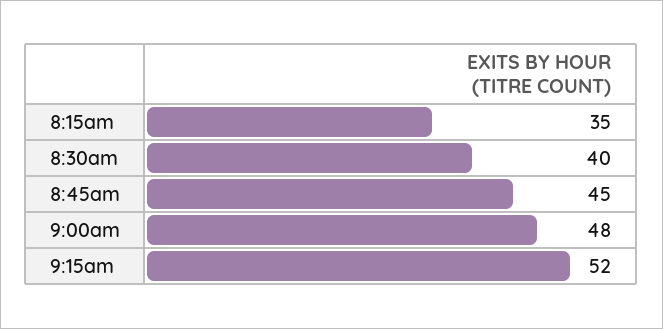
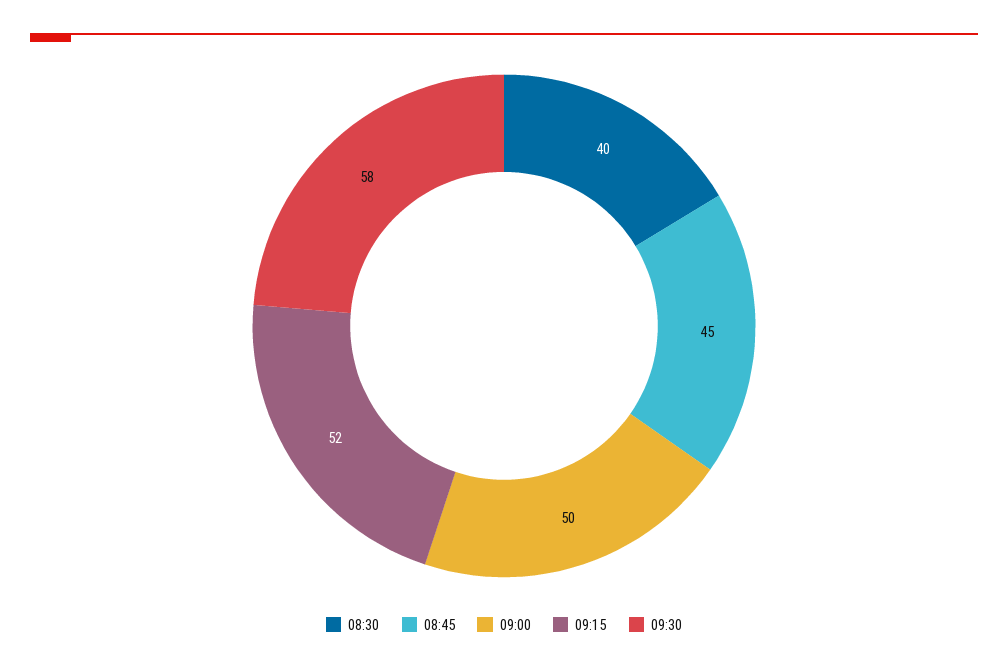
8:15am: 35 -> none
9:00am: 48 -> 50
09:30: none -> 58

